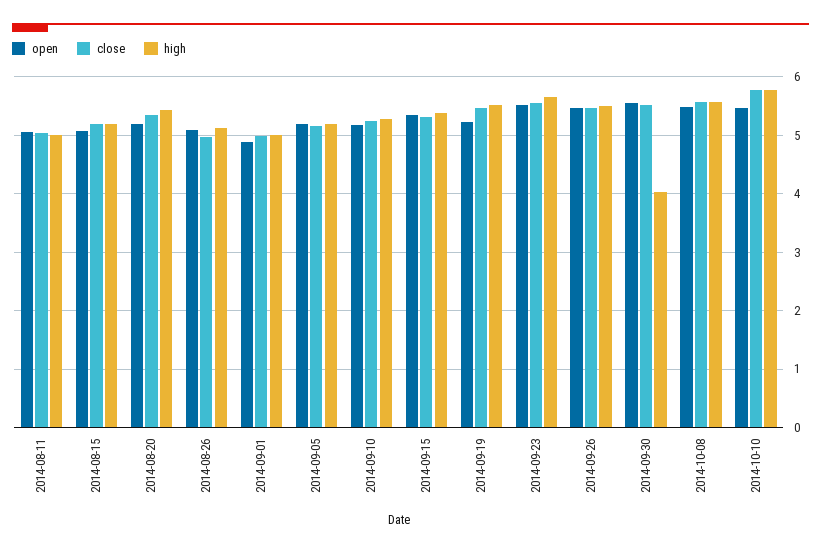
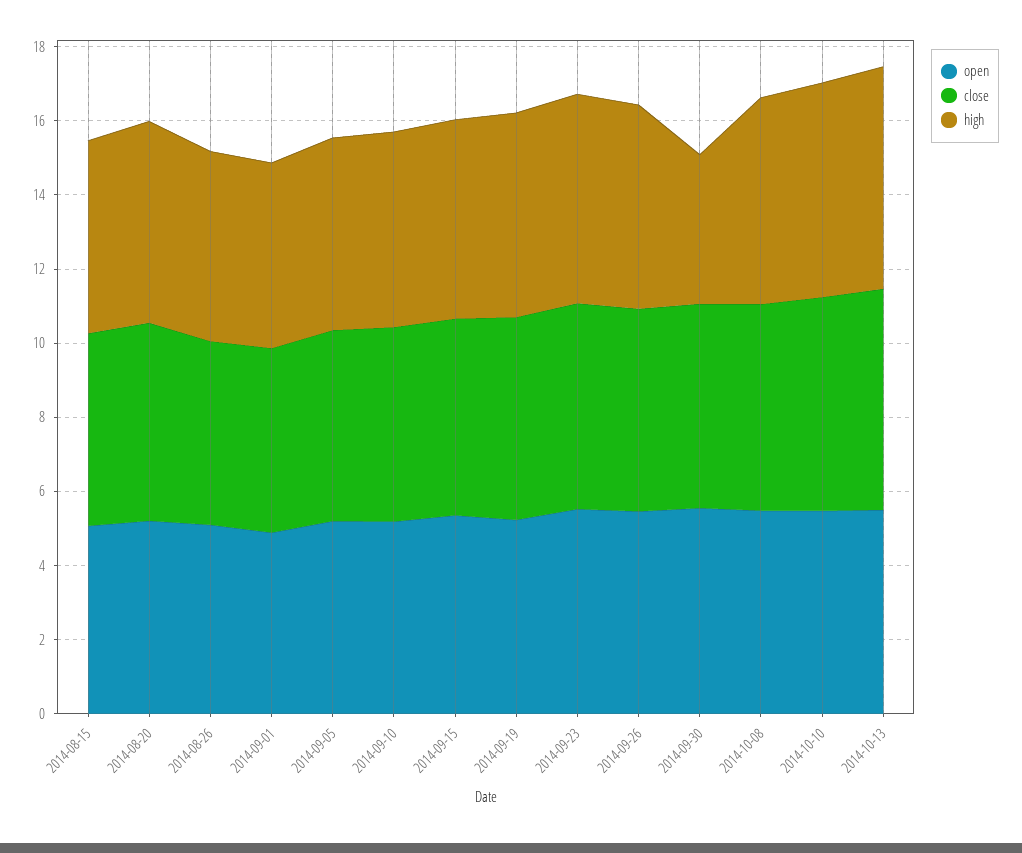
open, 2014-08-11: 5 -> none
close, 2014-08-11: 5 -> none
high, 2014-08-11: 5 -> none
open, 2014-10-13: none -> 5.5
close, 2014-10-13: none -> 6
high, 2014-10-13: none -> 6

